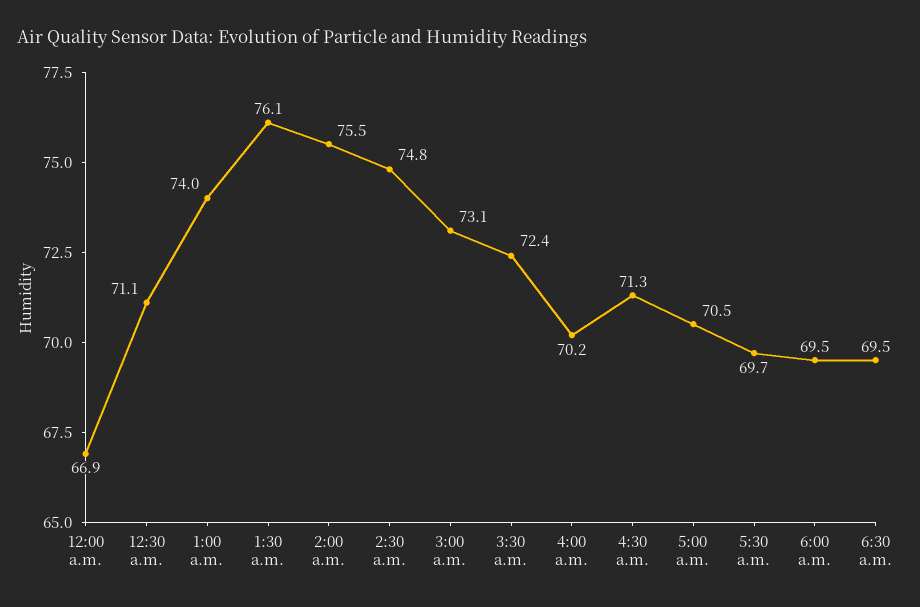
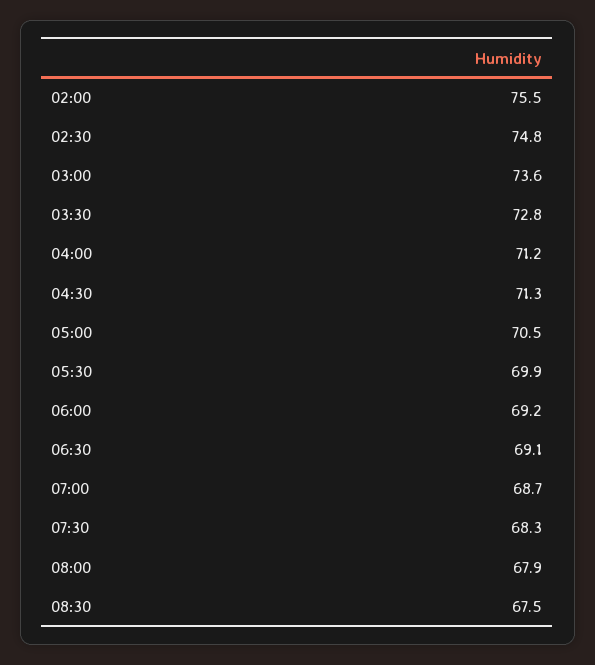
12:00 a.m.: 66.9 -> none
12:30 a.m.: 71.1 -> none
1:00 a.m.: 74 -> none
1:30 a.m.: 76.1 -> none
3:00 a.m.: 73.1 -> 73.6
3:30 a.m.: 72.4 -> 72.8
4:00 a.m.: 70.2 -> 71.2
5:30 a.m.: 69.7 -> 69.9
6:00 a.m.: 69.5 -> 69.2
6:30 a.m.: 69.5 -> 69.1
07:00: none -> 68.7
07:30: none -> 68.3
08:00: none -> 67.9
08:30: none -> 67.5

